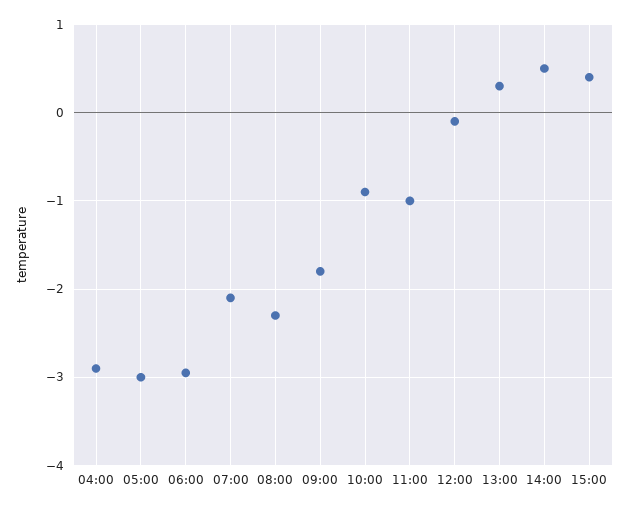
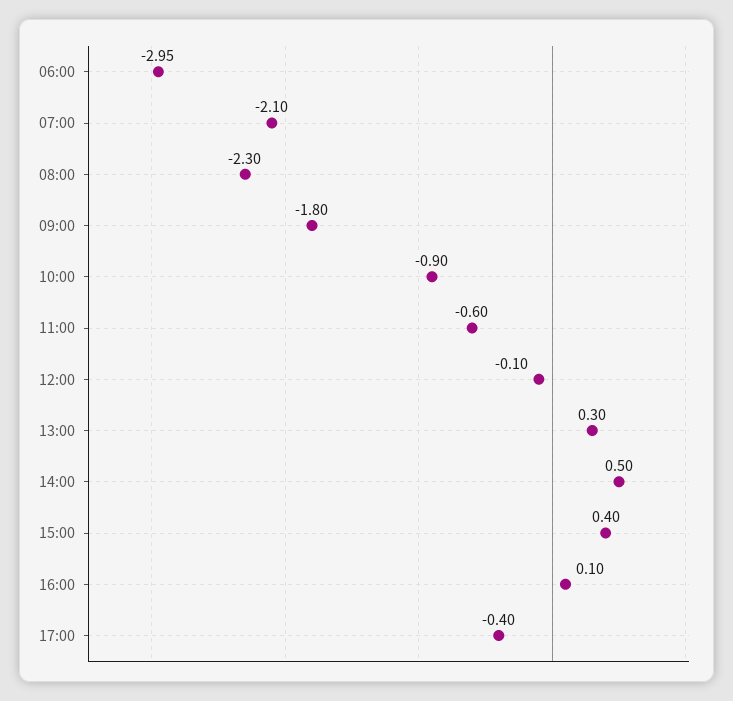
04:00: -2.9 -> none
05:00: -3 -> none
11:00: -1 -> -0.6
16:00: none -> 0.1
17:00: none -> -0.4

